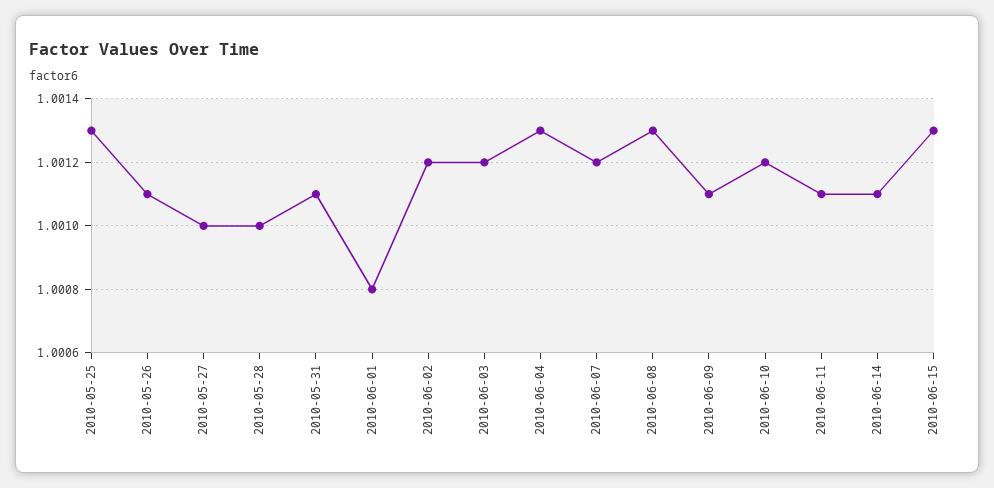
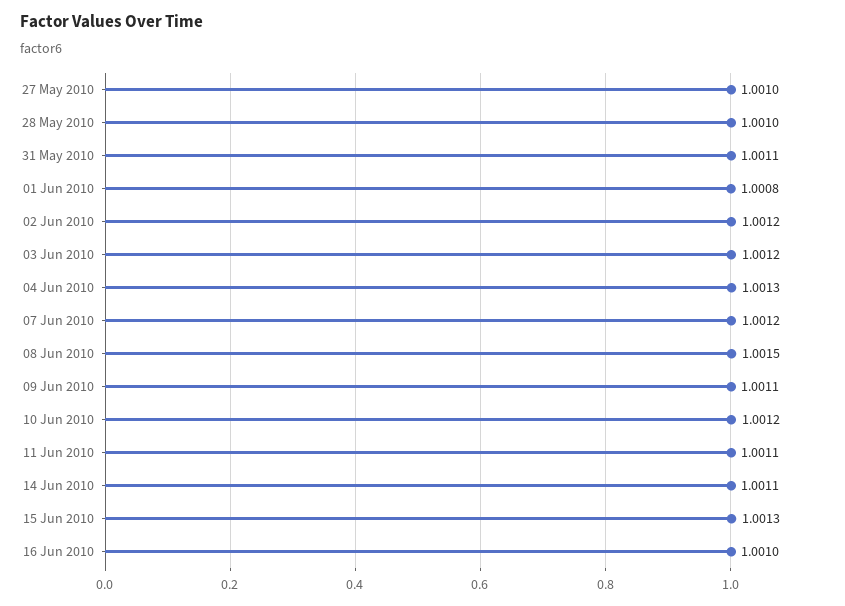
2010-05-25: 1.0013 -> none
2010-05-26: 1.0011 -> none
2010-06-08: 1.0013 -> 1.0015
16 Jun 2010: none -> 1.001

